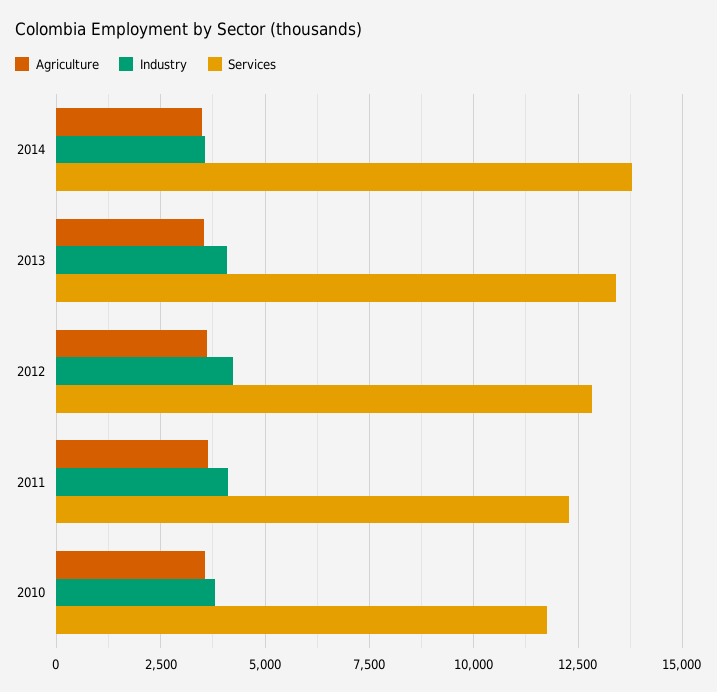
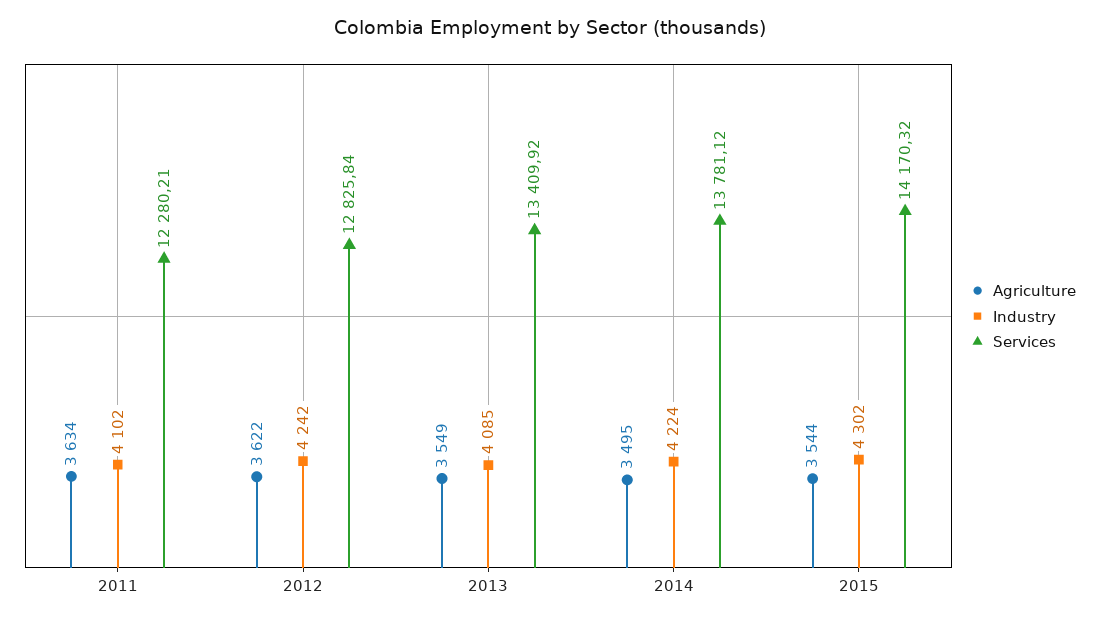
Industry, 2014: 3500 -> 4224
Agriculture, 2010: 3500 -> none
Industry, 2010: 3750 -> none
Services, 2010: 11750 -> none
Agriculture, 2015: none -> 3544
Industry, 2015: none -> 4302
Services, 2015: none -> 14170.32

